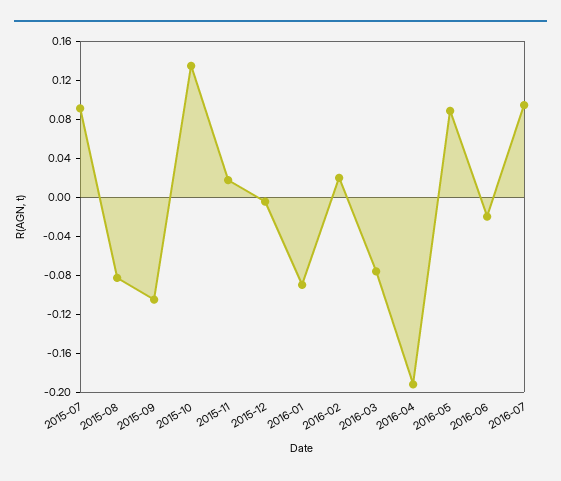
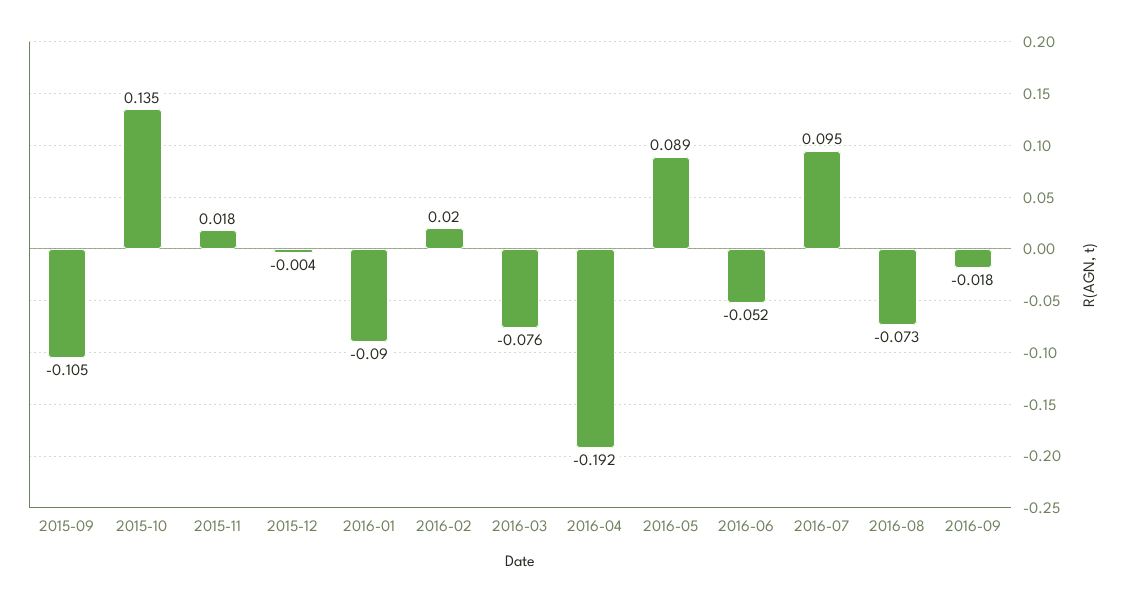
2015-07: 0.09 -> none
2015-08: -0.08 -> none
2016-06: -0.02 -> -0.052
2016-08: none -> -0.073
2016-09: none -> -0.018

